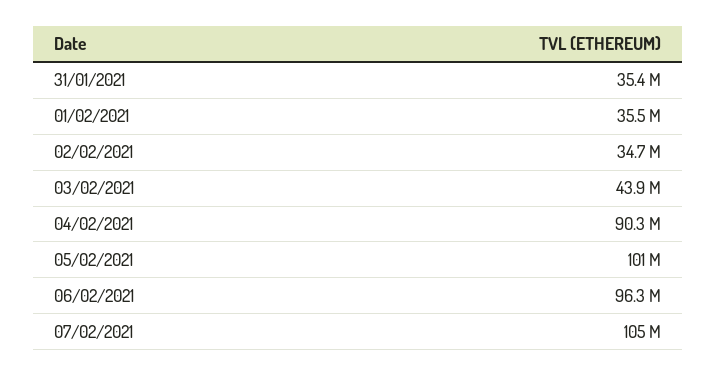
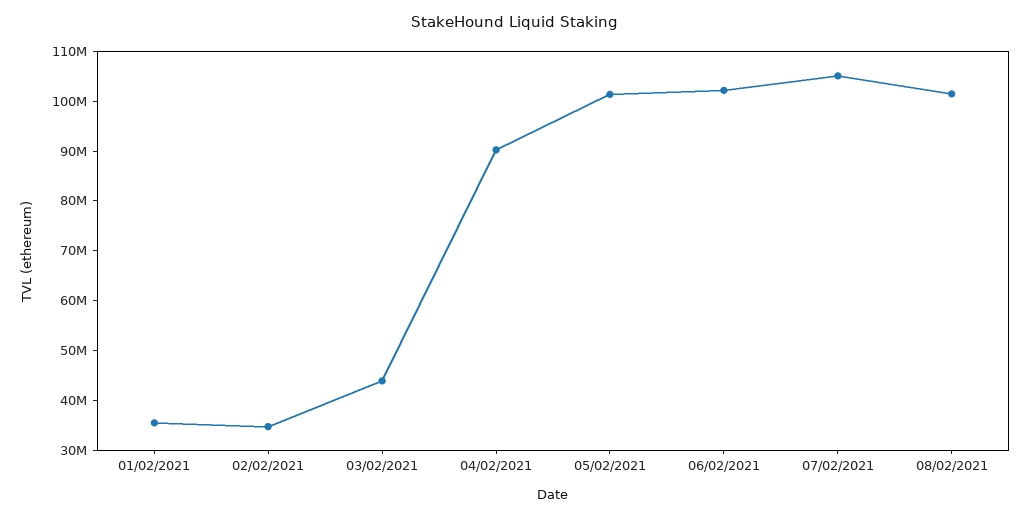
31/01/2021: 35400000 -> none
06/02/2021: 96300000 -> 102000000
08/02/2021: none -> 102000000

